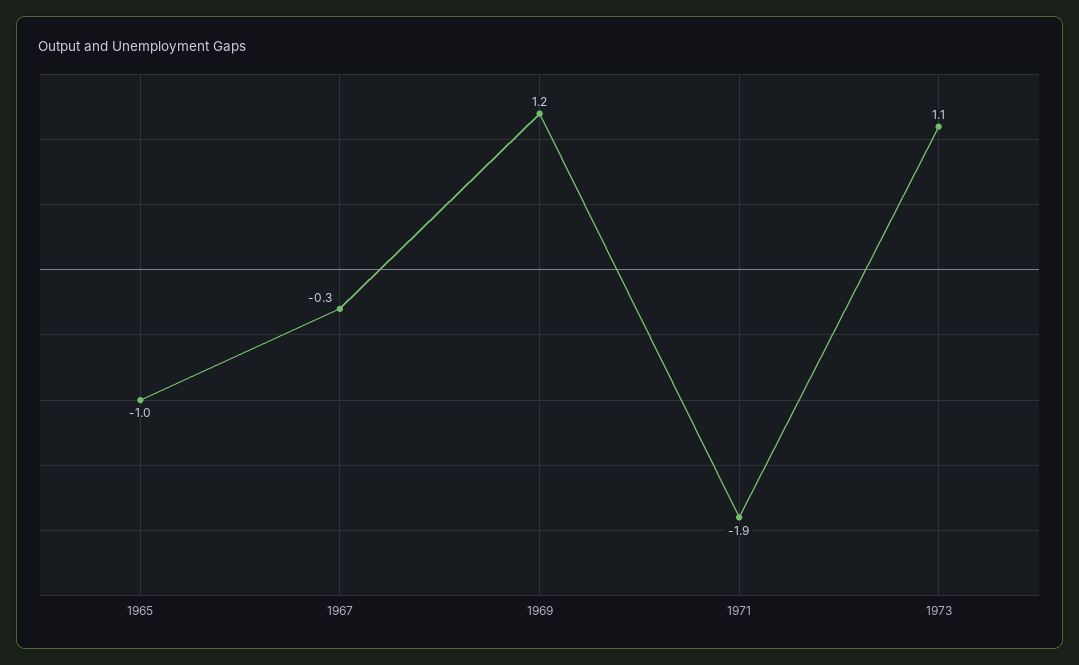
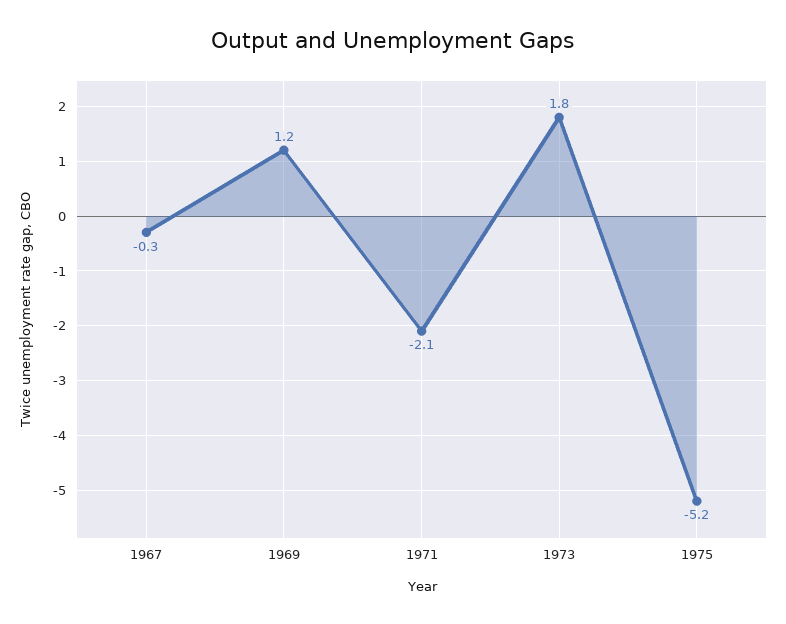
1965: -1 -> none
1971: -1.9 -> -2.1
1973: 1.1 -> 1.8
1975: none -> -5.2

